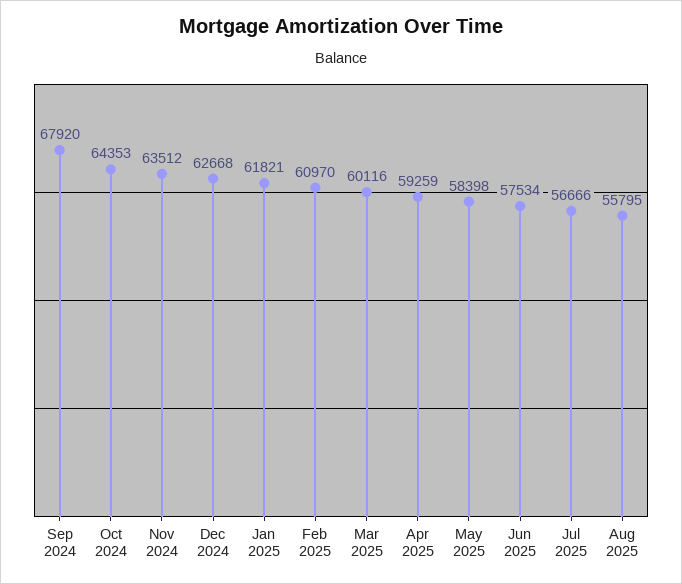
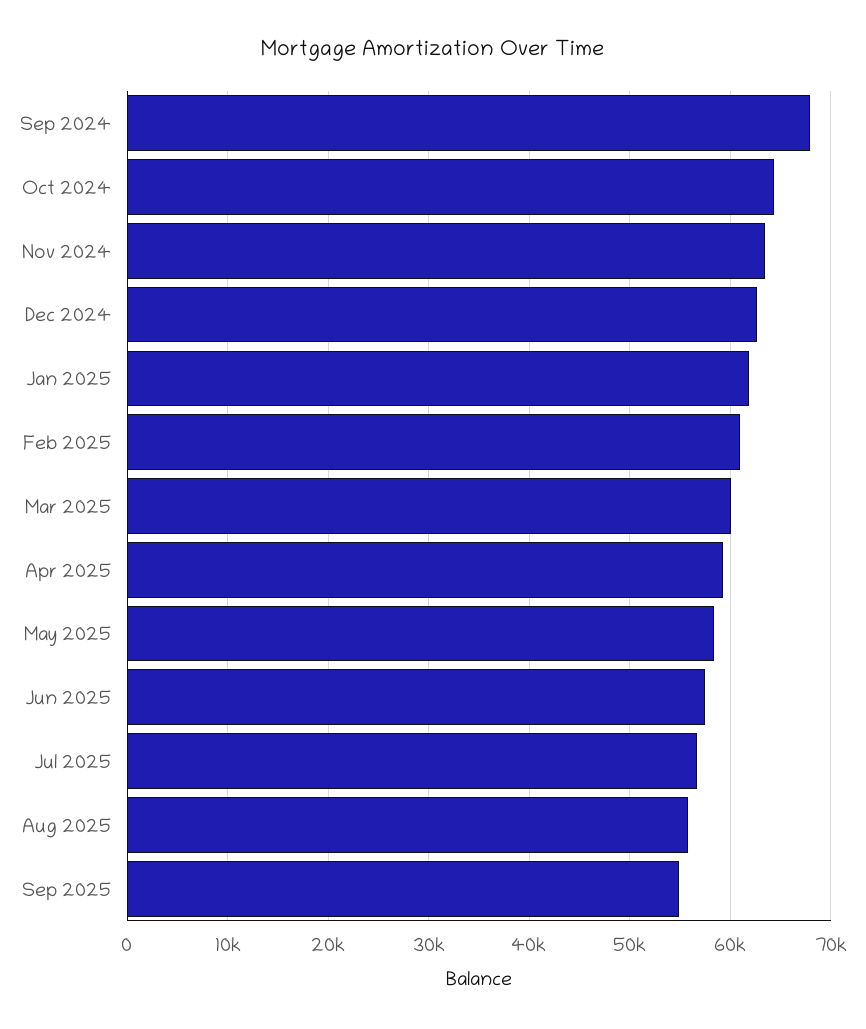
Sep 2025: none -> 55000

